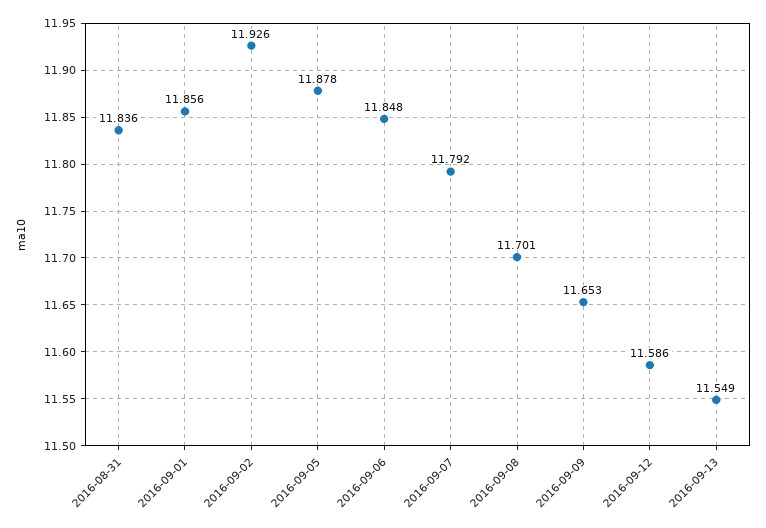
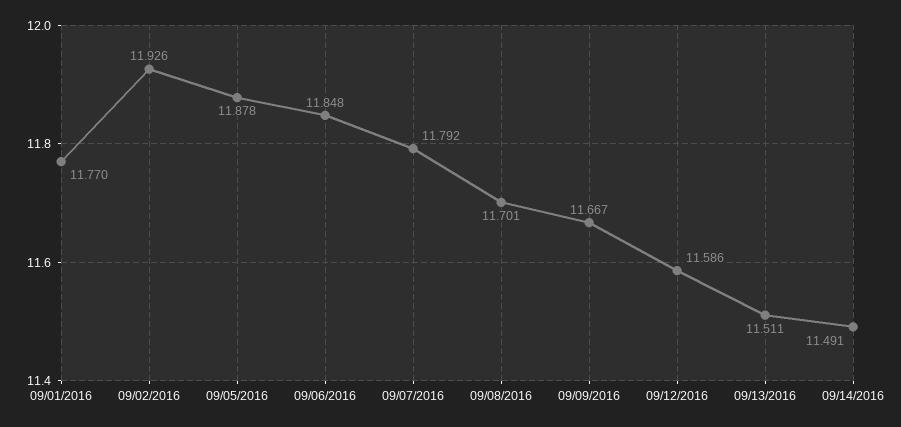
2016-08-31: 11.836 -> none
2016-09-01: 11.856 -> 11.77
2016-09-09: 11.653 -> 11.667
2016-09-13: 11.549 -> 11.511
09/14/2016: none -> 11.491

